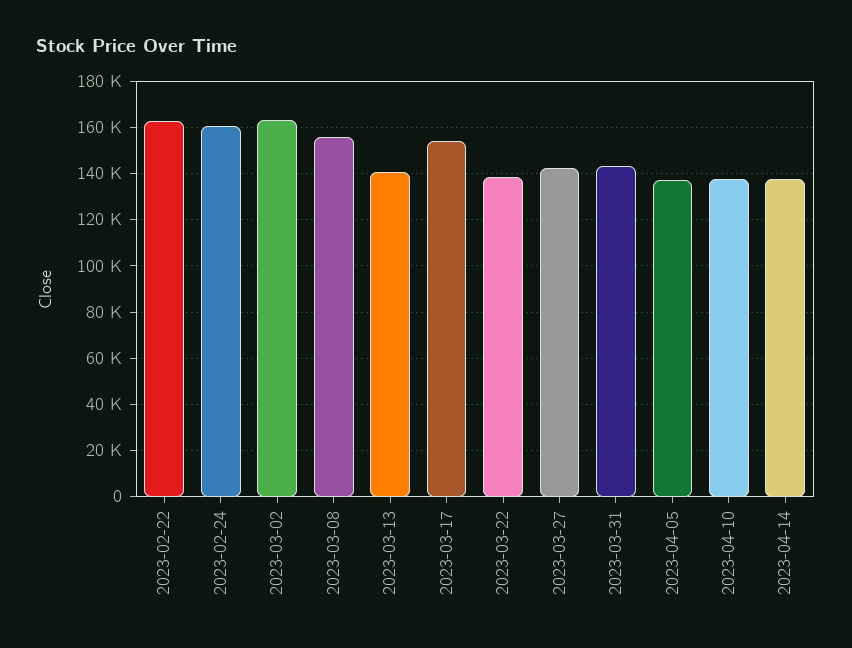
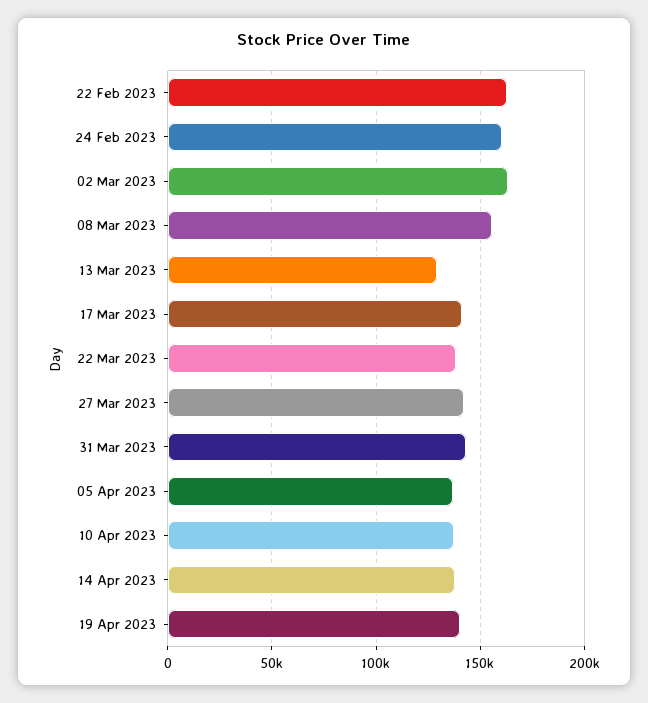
2023-03-13: 140000 -> 130000
2023-03-17: 155000 -> 140000
19 Apr 2023: none -> 140000

